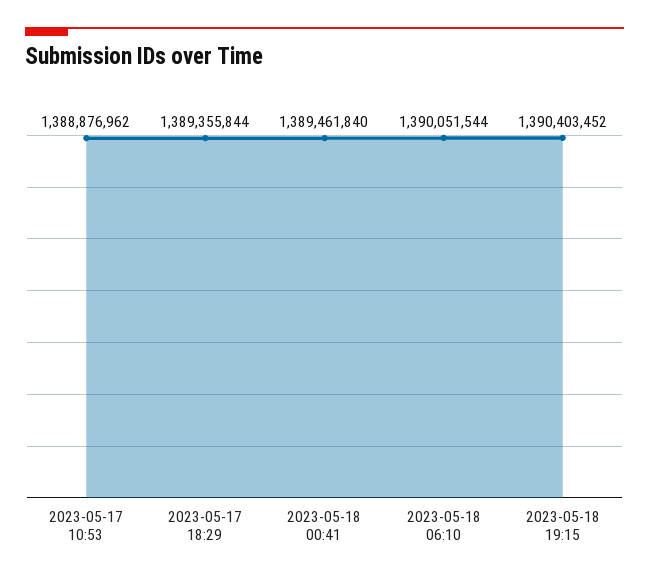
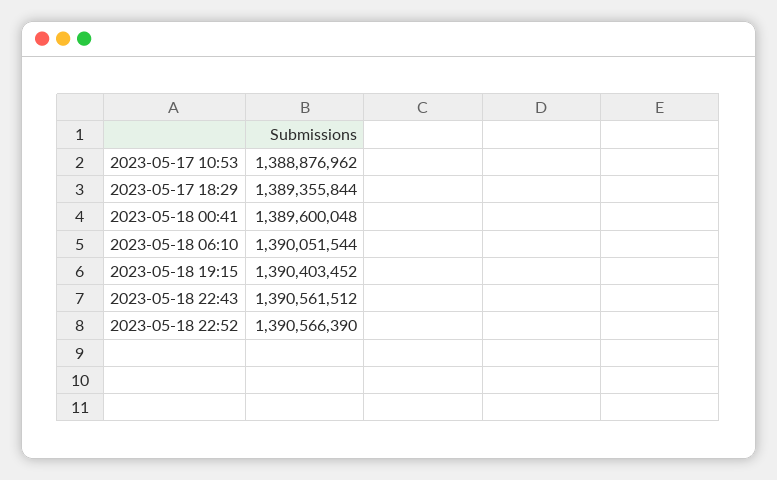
2023-05-18 00:41: 1389461840 -> 1389600048
2023-05-18 22:43: none -> 1390561512
2023-05-18 22:52: none -> 1390566390

